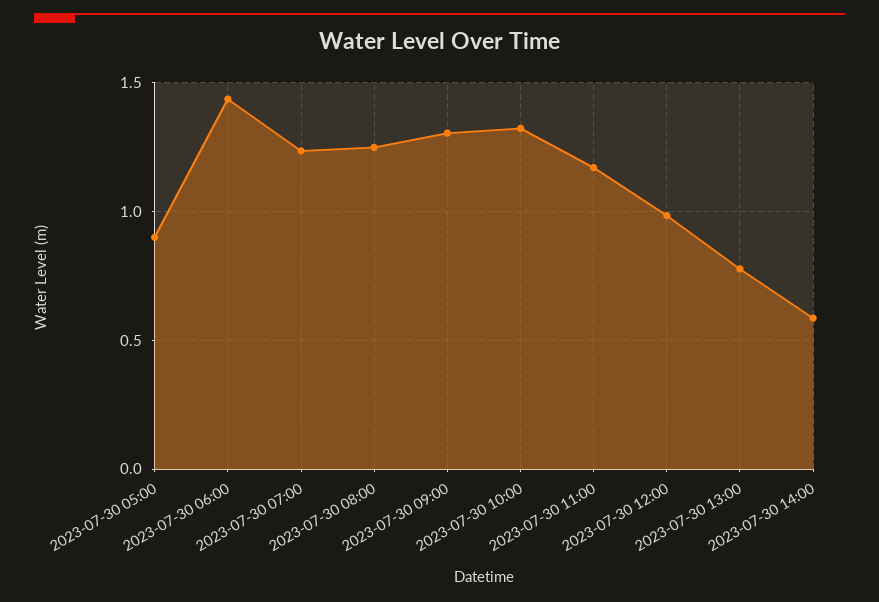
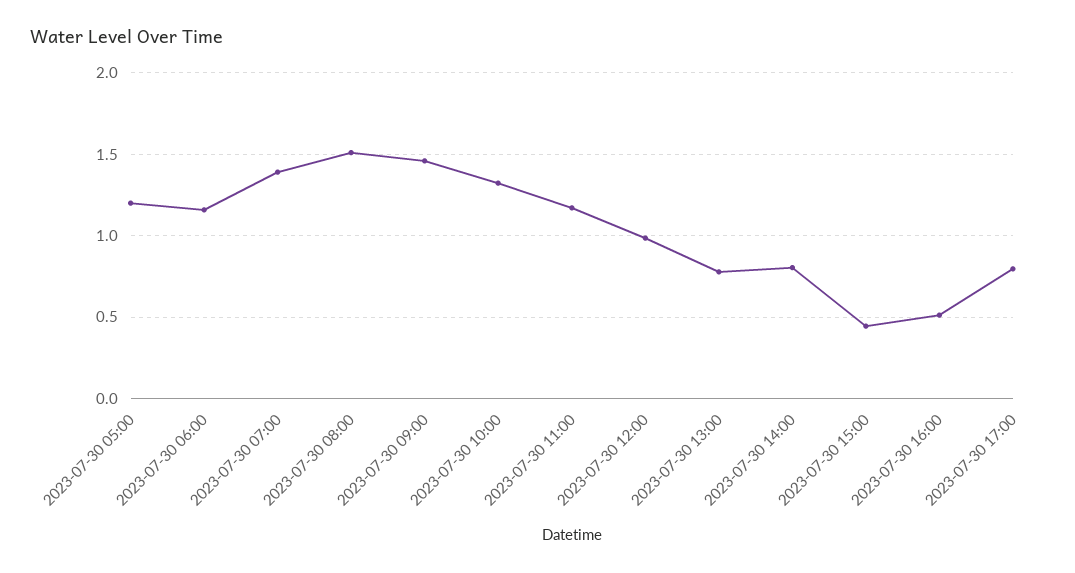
2023-07-30 05:00: 0.9 -> 1.2
2023-07-30 06:00: 1.45 -> 1.15
2023-07-30 07:00: 1.25 -> 1.4
2023-07-30 08:00: 1.25 -> 1.5
2023-07-30 09:00: 1.3 -> 1.45
2023-07-30 14:00: 0.6 -> 0.8
2023-07-30 15:00: none -> 0.45
2023-07-30 16:00: none -> 0.5
2023-07-30 17:00: none -> 0.8

